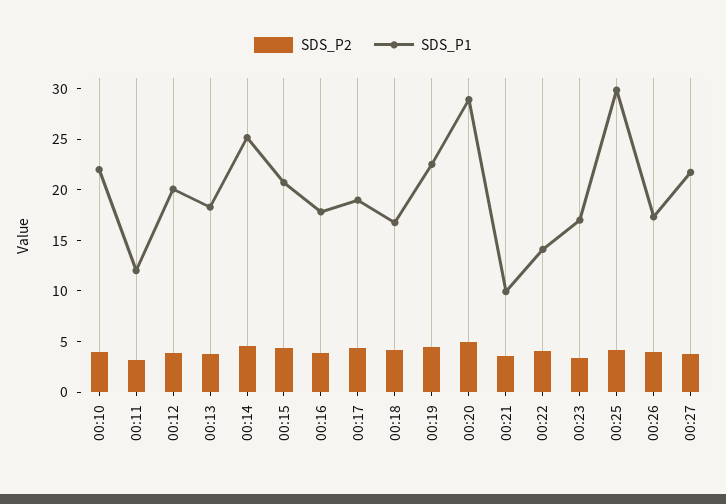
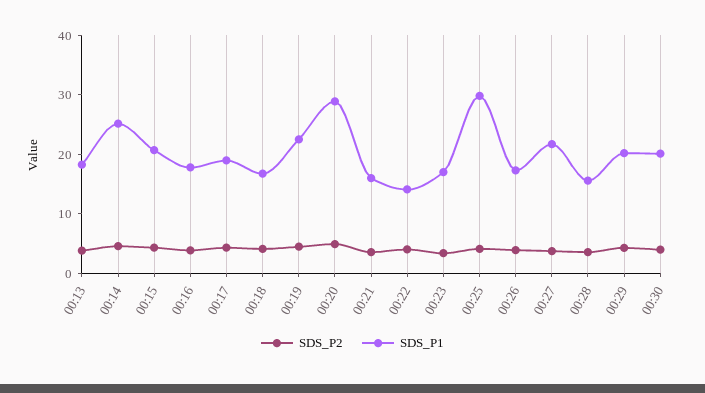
SDS_P2, 00:10: 4 -> none
SDS_P1, 00:10: 22 -> none
SDS_P2, 00:11: 3 -> none
SDS_P1, 00:11: 12 -> none
SDS_P2, 00:12: 4 -> none
SDS_P1, 00:12: 20 -> none
SDS_P1, 00:21: 10 -> 16
SDS_P2, 00:28: none -> 4
SDS_P1, 00:28: none -> 16
SDS_P2, 00:29: none -> 4
SDS_P1, 00:29: none -> 20
SDS_P2, 00:30: none -> 4
SDS_P1, 00:30: none -> 20

